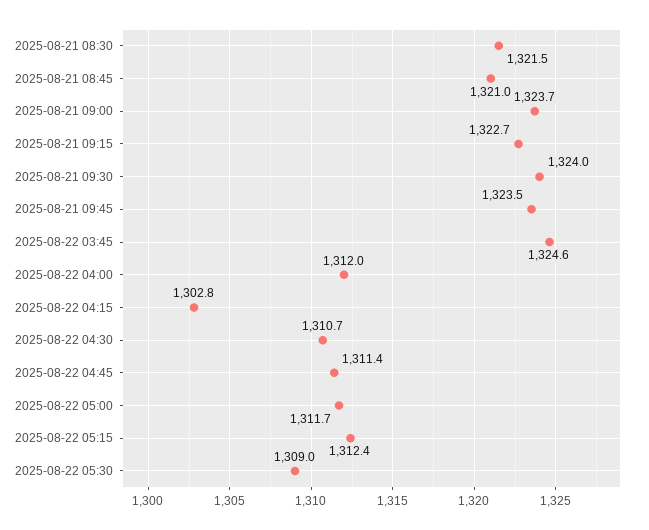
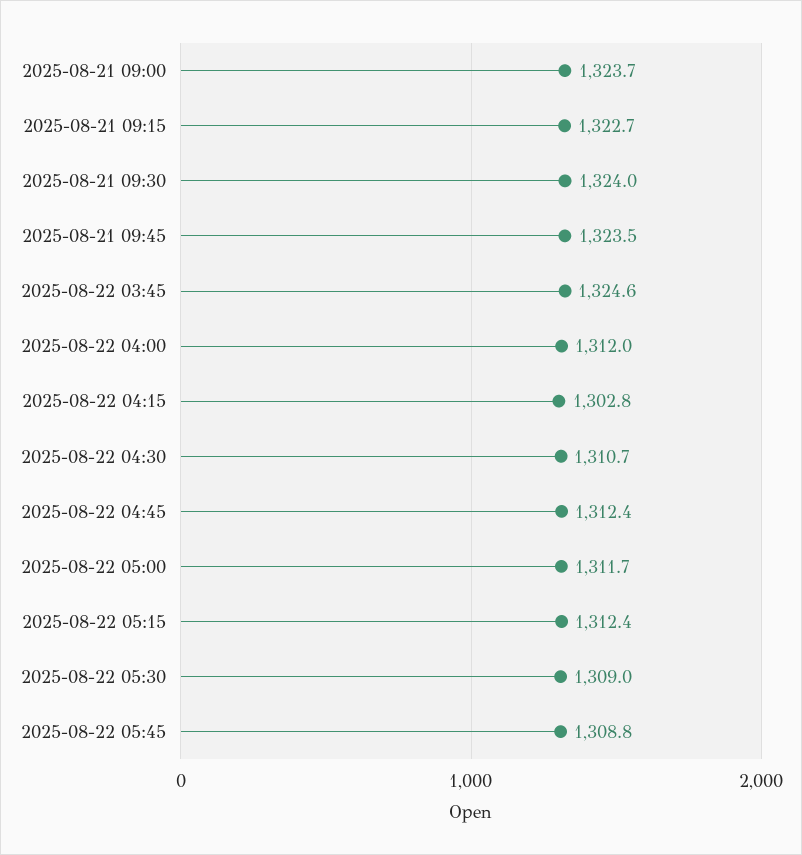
2025-08-21 08:30: 1321.5 -> none
2025-08-21 08:45: 1321 -> none
2025-08-22 04:45: 1311.4 -> 1312.4
2025-08-22 05:45: none -> 1308.8

